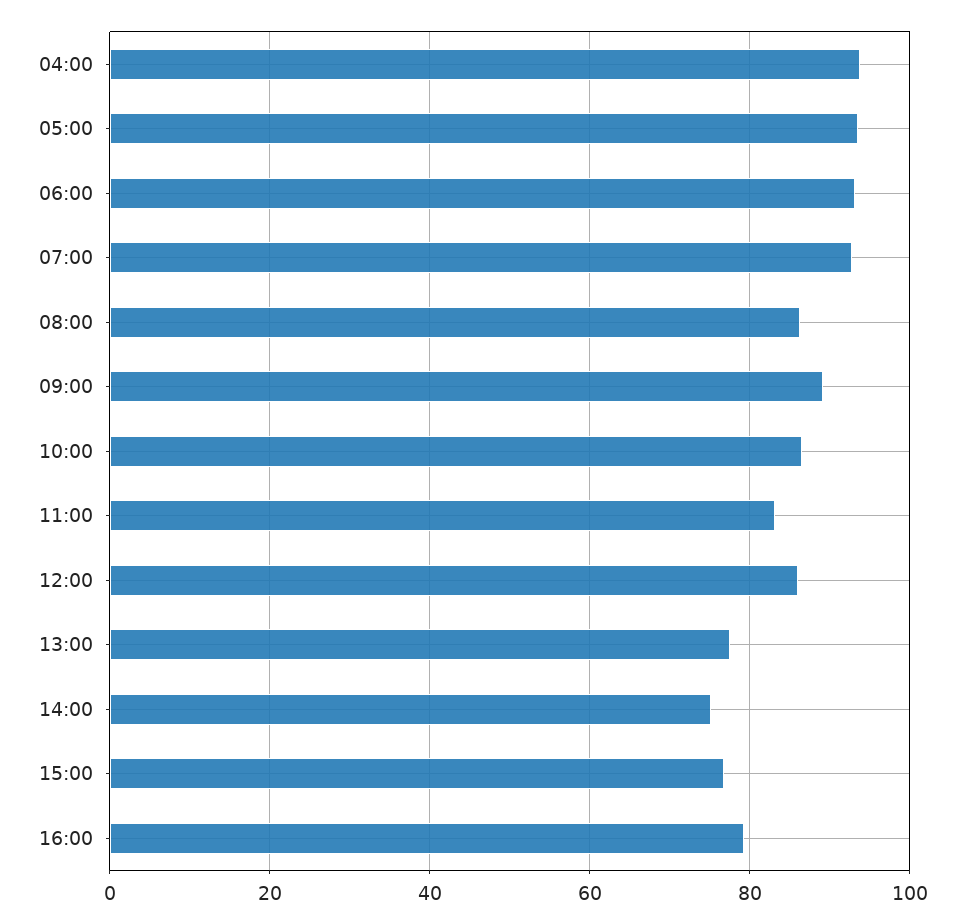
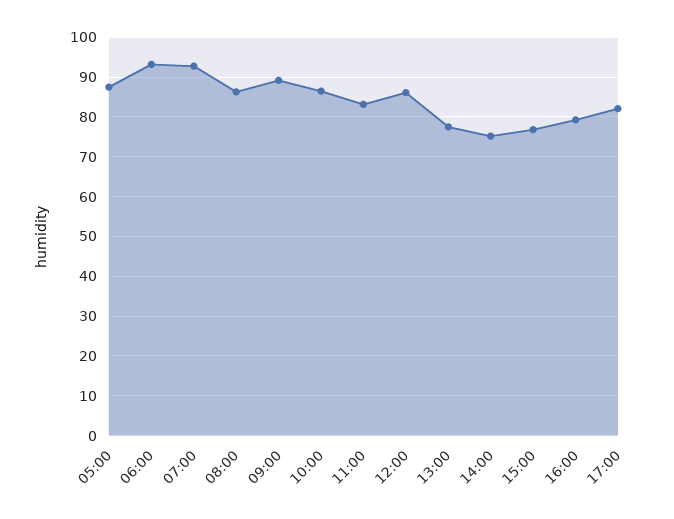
04:00: 94 -> none
05:00: 94 -> 88
17:00: none -> 82

